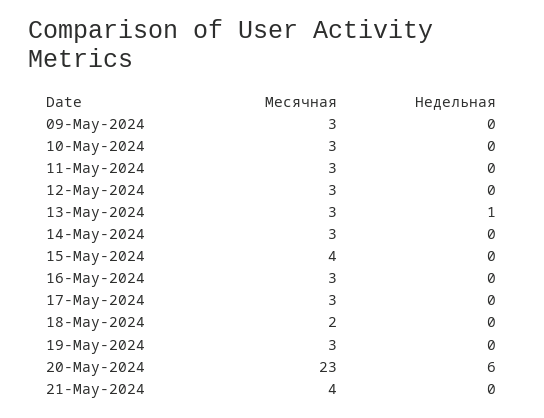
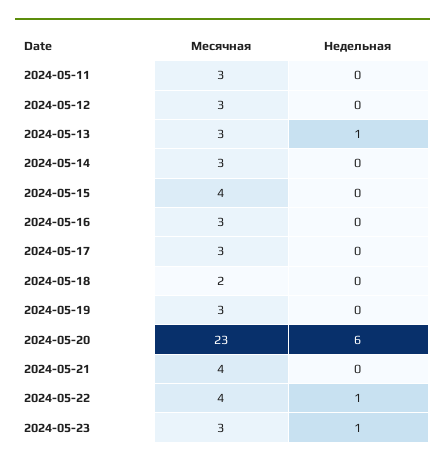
Месячная, 09-May-2024: 3 -> none
Недельная, 09-May-2024: 0 -> none
Месячная, 10-May-2024: 3 -> none
Недельная, 10-May-2024: 0 -> none
Месячная, 2024-05-22: none -> 4
Недельная, 2024-05-22: none -> 1
Месячная, 2024-05-23: none -> 3
Недельная, 2024-05-23: none -> 1

